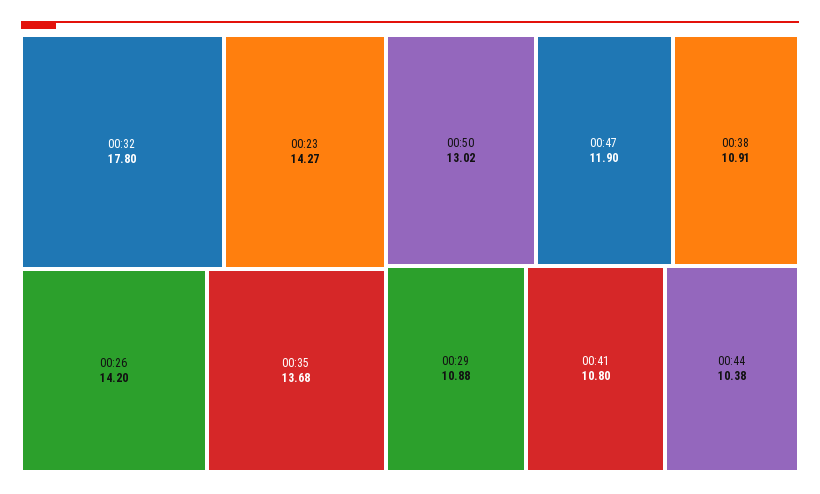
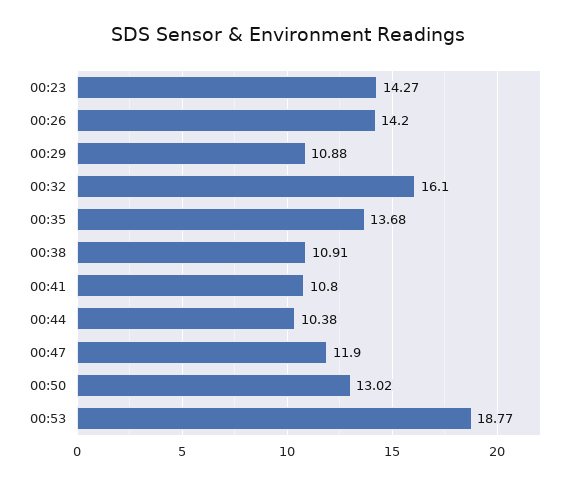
00:32: 17.8 -> 16.1
00:53: none -> 18.77

